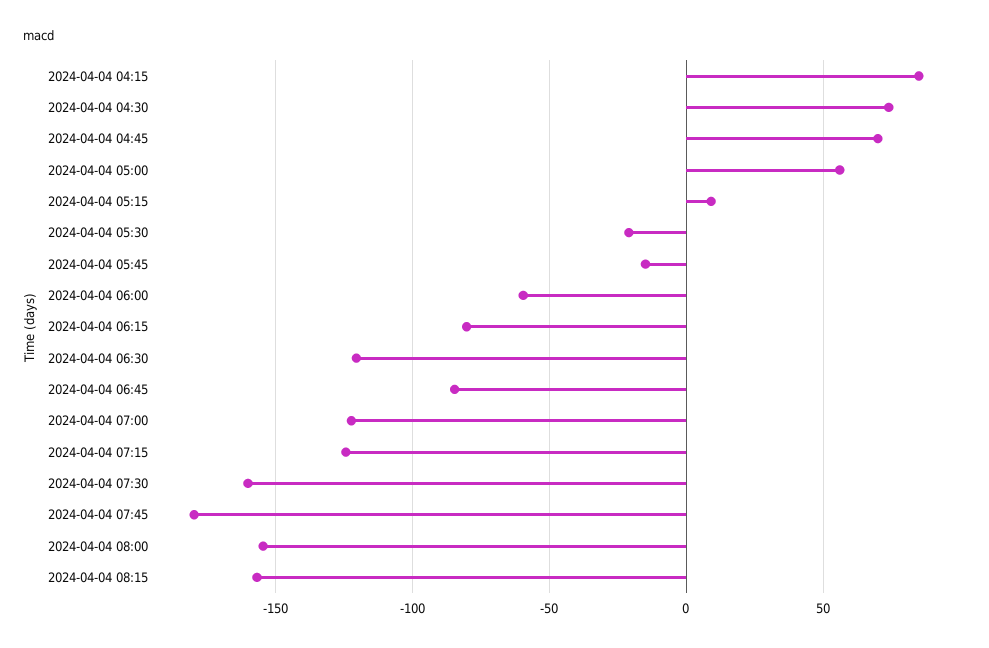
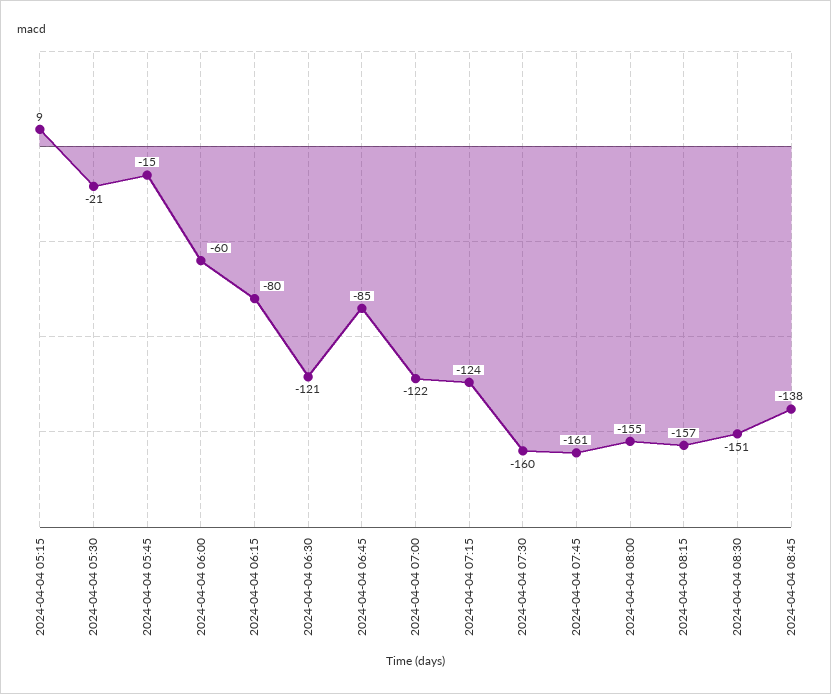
2024-04-04 04:15: 85 -> none
2024-04-04 04:30: 75 -> none
2024-04-04 04:45: 70 -> none
2024-04-04 05:00: 55 -> none
2024-04-04 07:45: -180 -> -161
2024-04-04 08:30: none -> -151
2024-04-04 08:45: none -> -138

